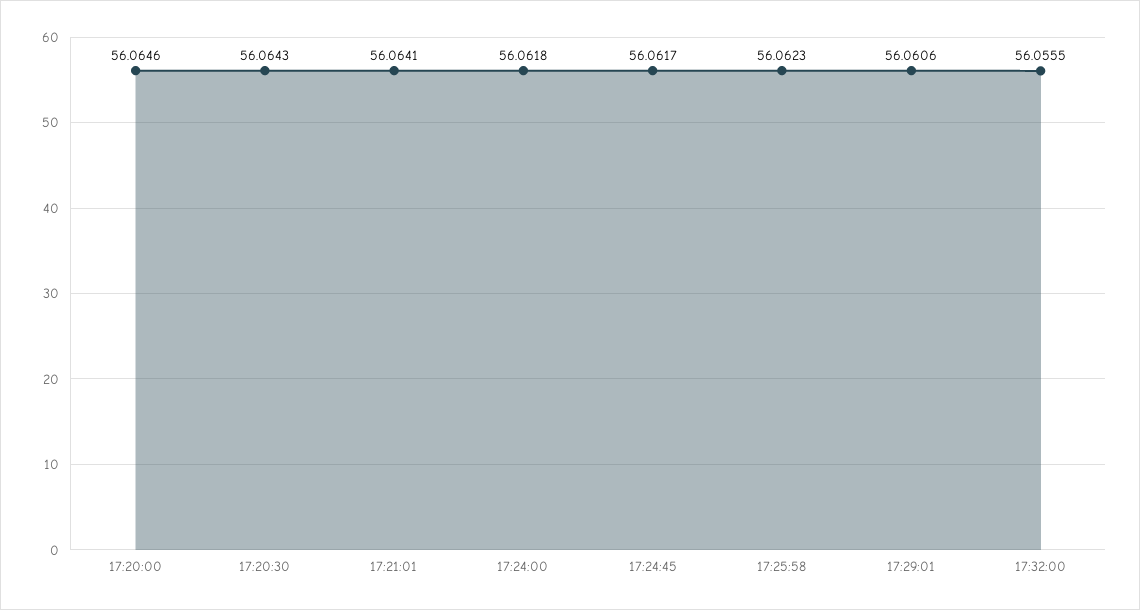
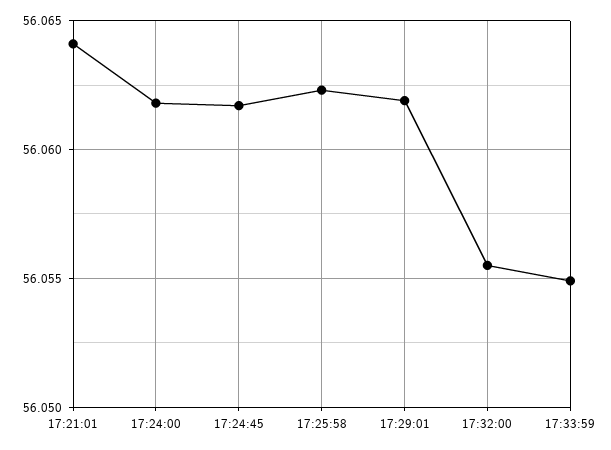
17:20:00: 56.0646 -> none
17:20:30: 56.0643 -> none
17:29:01: 56.0606 -> 56.062
17:33:59: none -> 56.055

